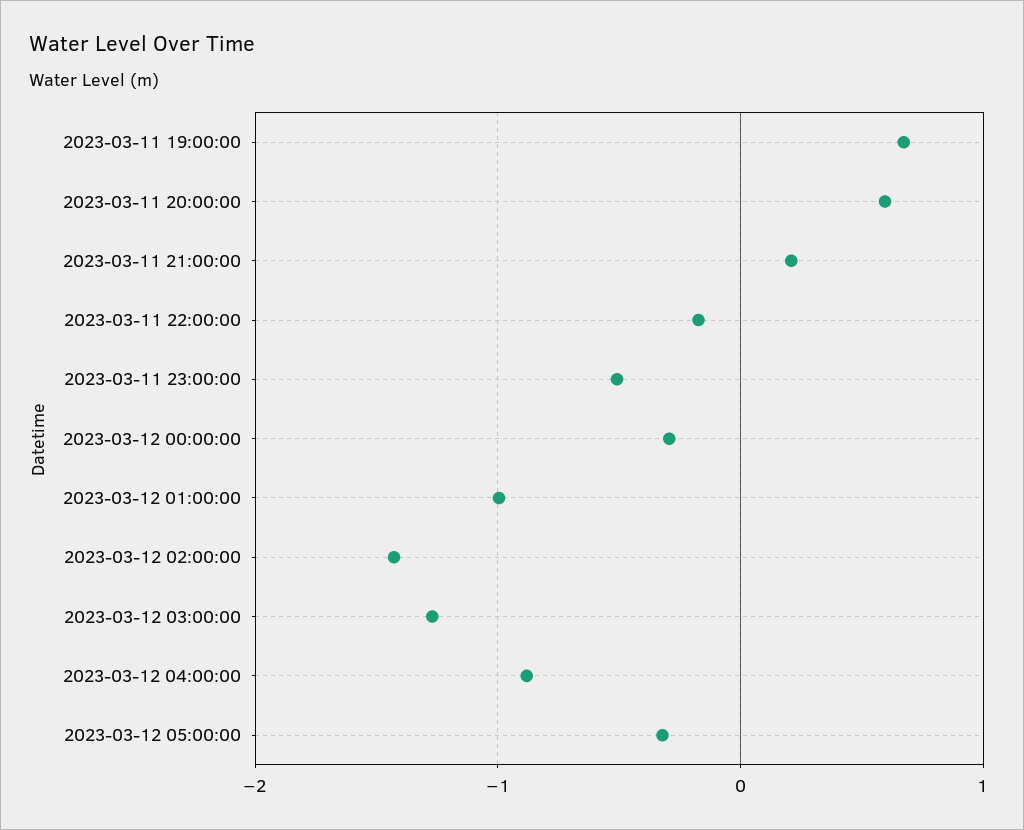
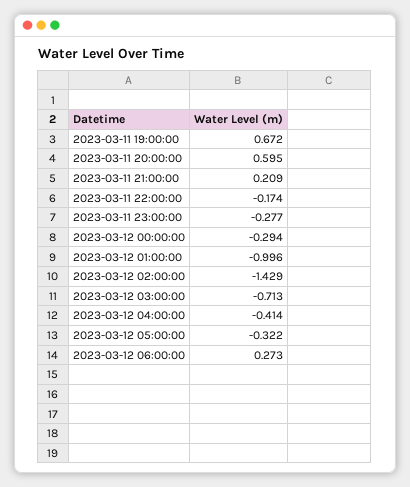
2023-03-11 23:00:00: -0.5 -> -0.277
2023-03-12 03:00:00: -1.3 -> -0.713
2023-03-12 04:00:00: -0.9 -> -0.414
2023-03-12 06:00:00: none -> 0.273

